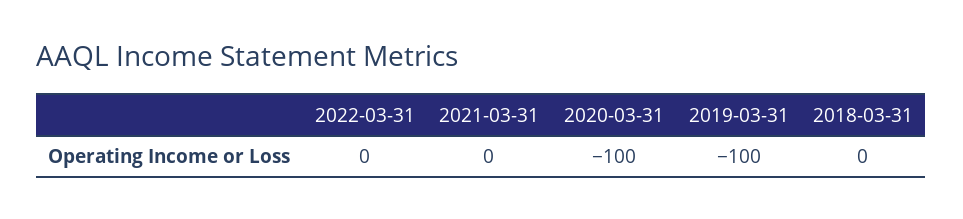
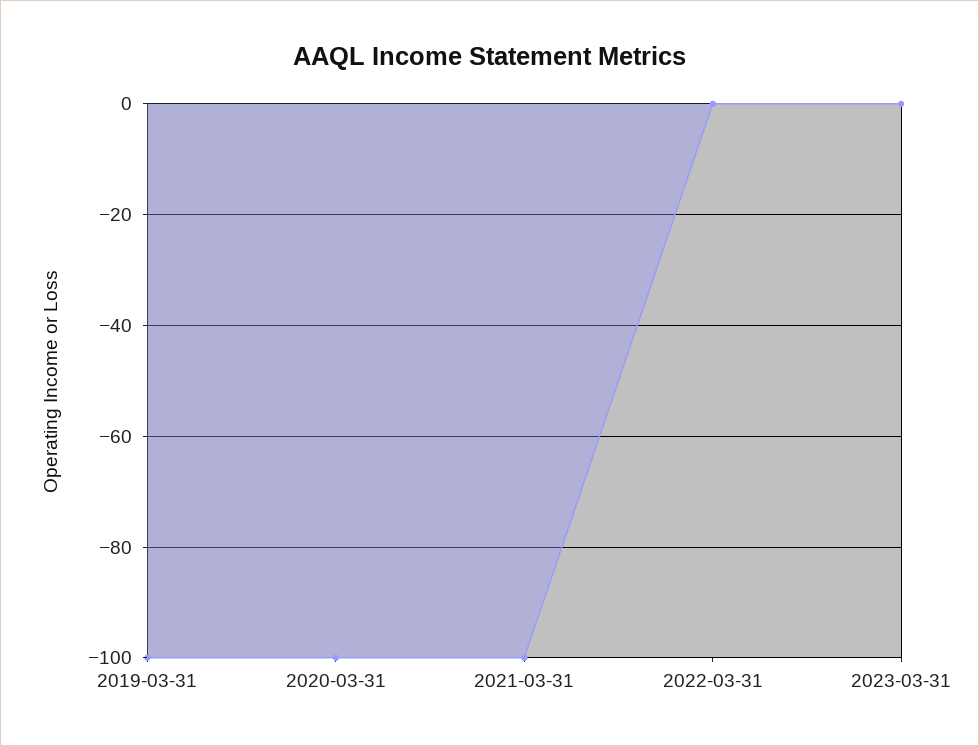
2021-03-31: 0 -> -100
2018-03-31: 0 -> none
2023-03-31: none -> 0

